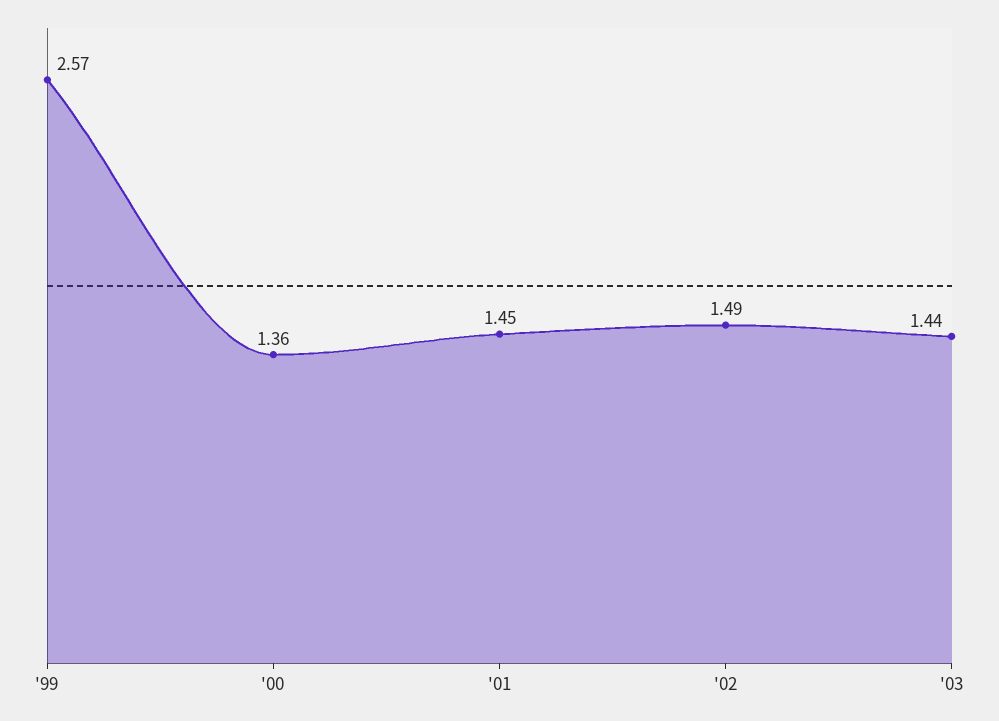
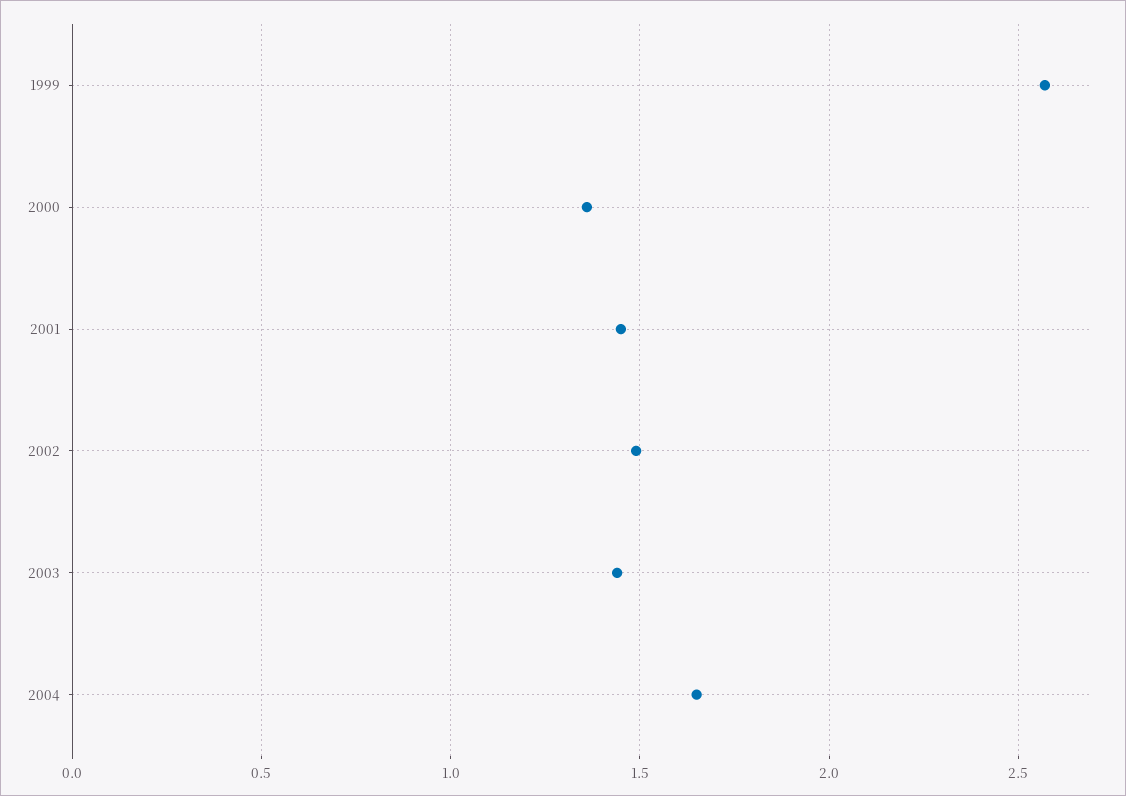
2004: none -> 1.65

